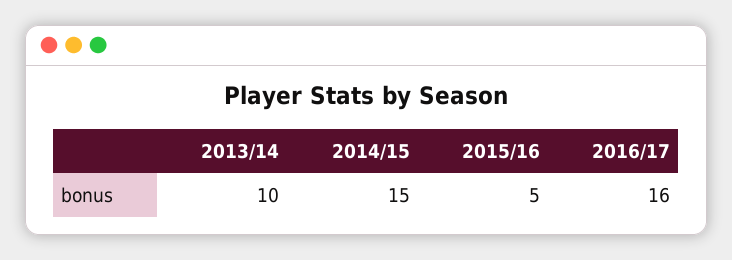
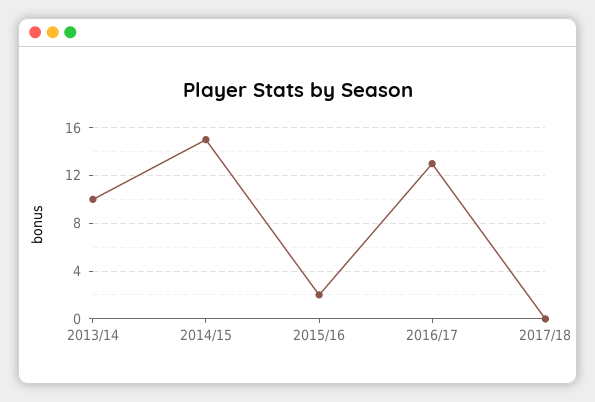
2015/16: 5 -> 2
2016/17: 16 -> 13
2017/18: none -> 0

